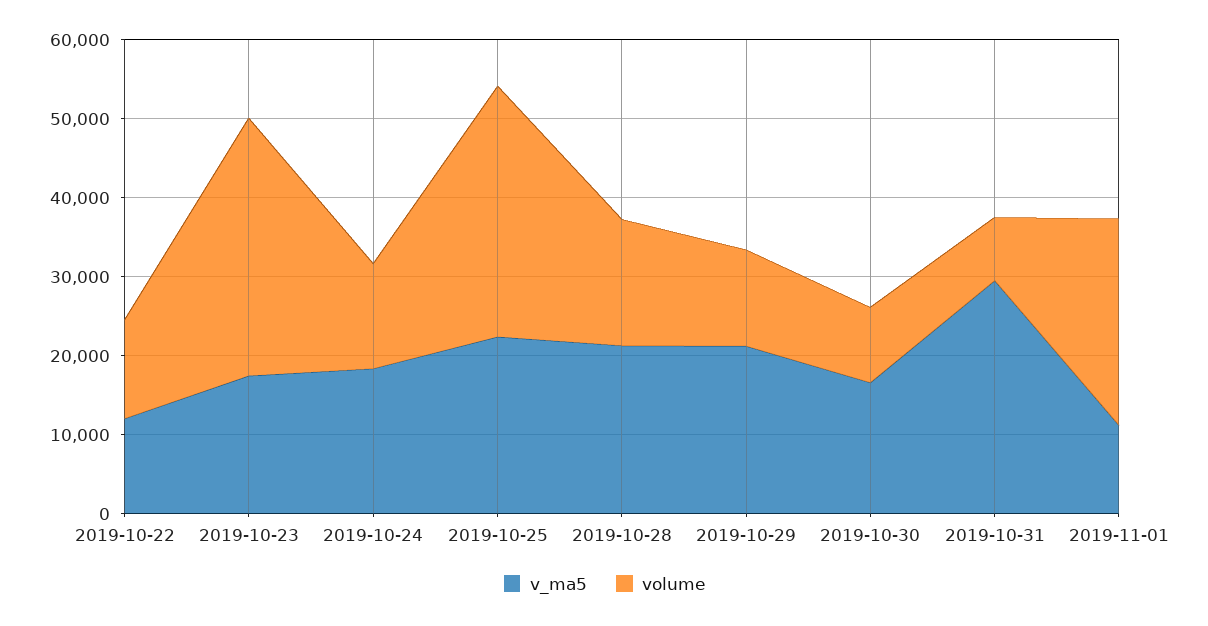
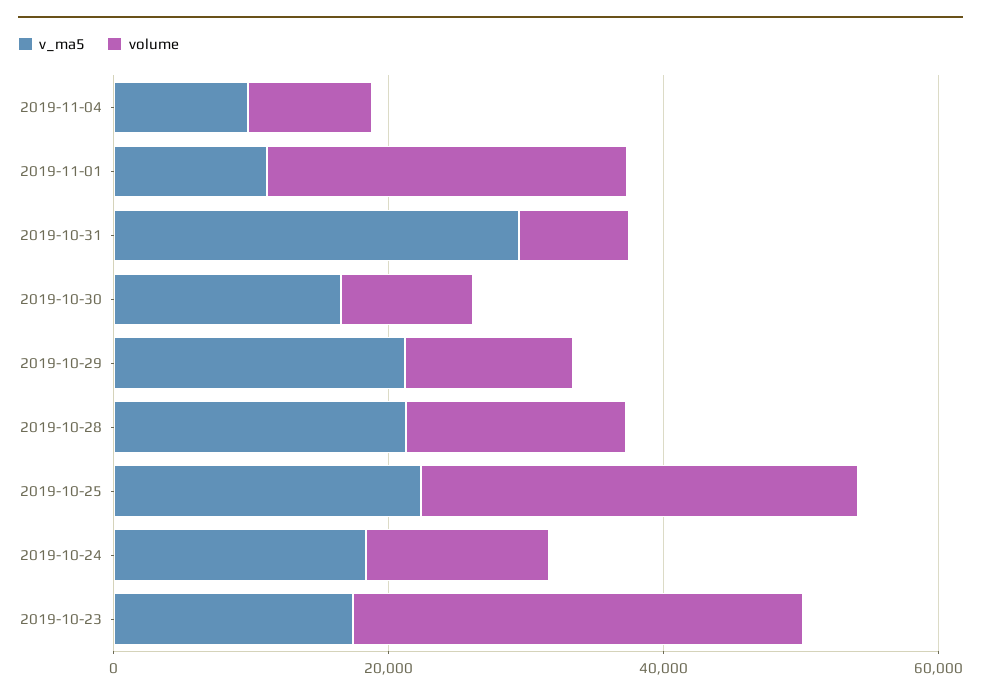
v_ma5, 2019-10-22: 12000 -> none
volume, 2019-10-22: 12000 -> none
v_ma5, 2019-11-04: none -> 10000
volume, 2019-11-04: none -> 10000

